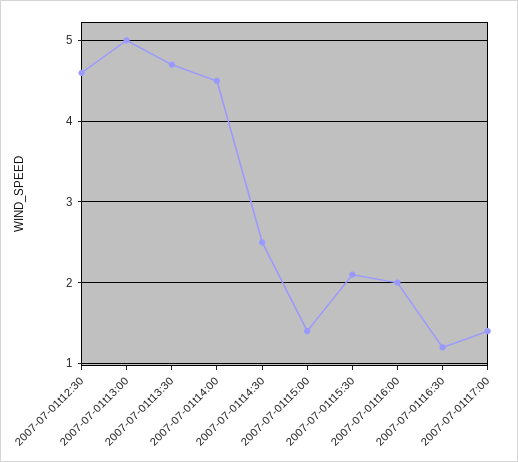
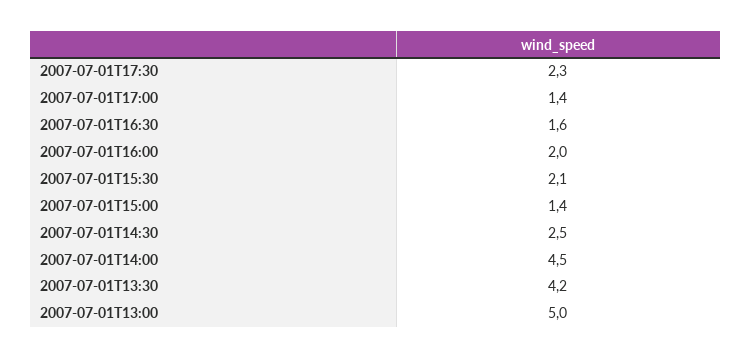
2007-07-01t12:30: 4.6 -> none
2007-07-01t13:30: 4.7 -> 4.2
2007-07-01t16:30: 1.2 -> 1.6
2007-07-01T17:30: none -> 2.3

